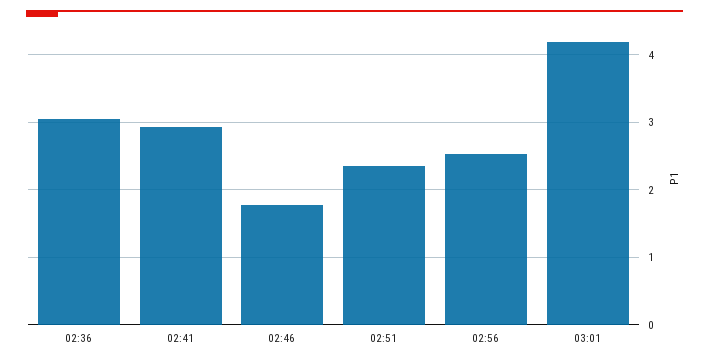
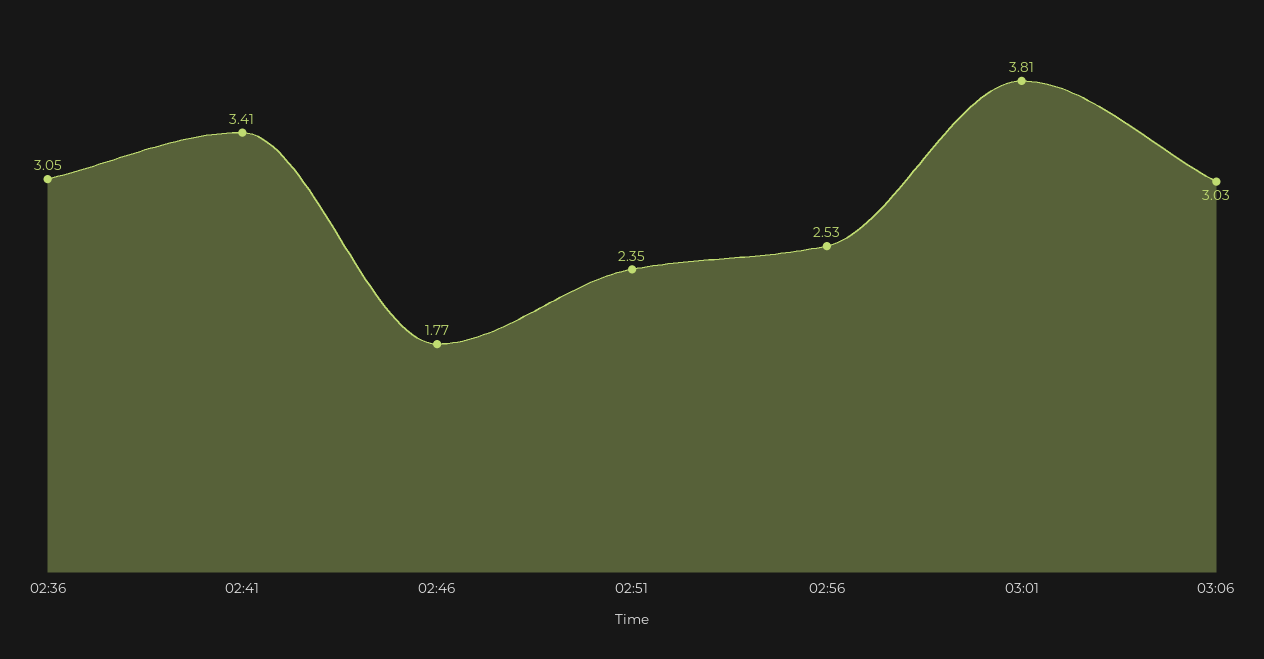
02:41: 2.9 -> 3.41
03:01: 4.2 -> 3.81
03:06: none -> 3.03

